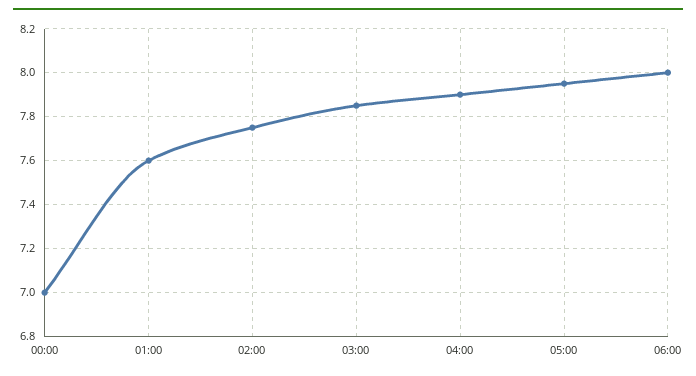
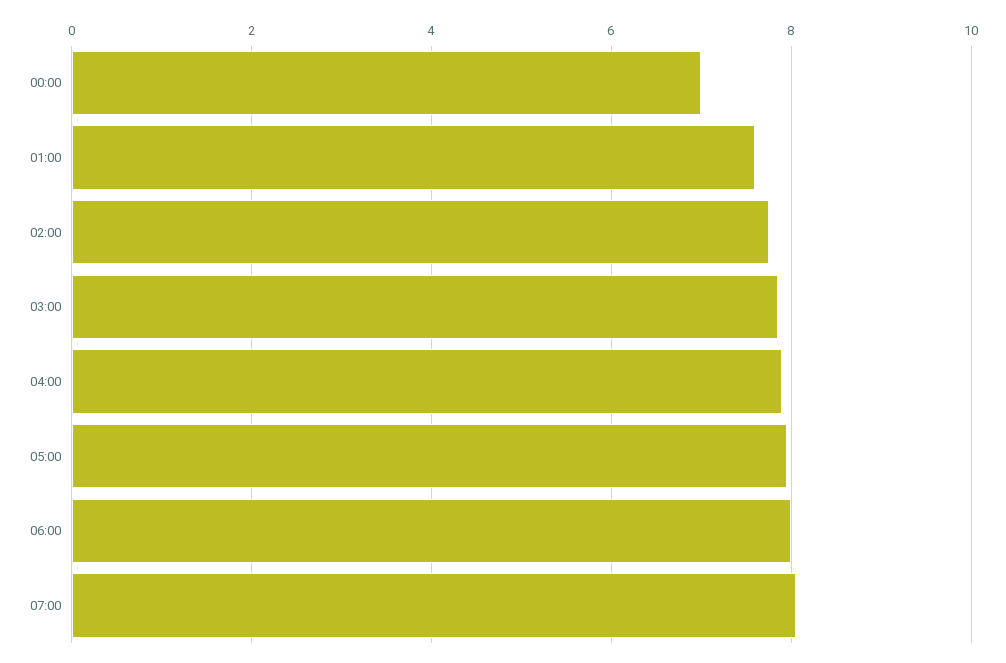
07:00: none -> 8

